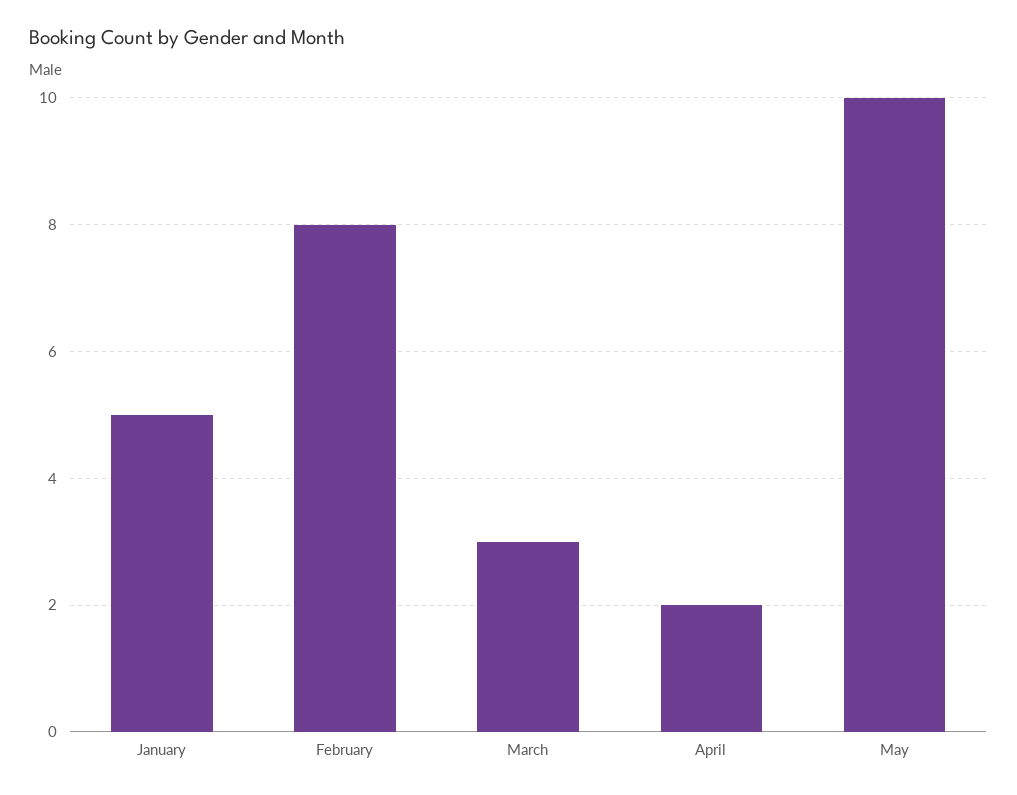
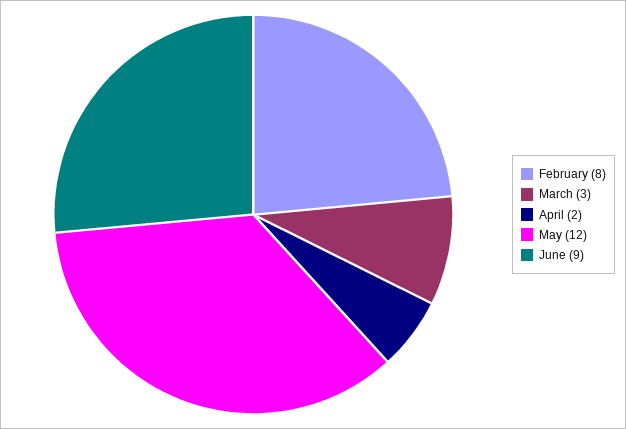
January: 5 -> none
May: 10 -> 12
June: none -> 9

